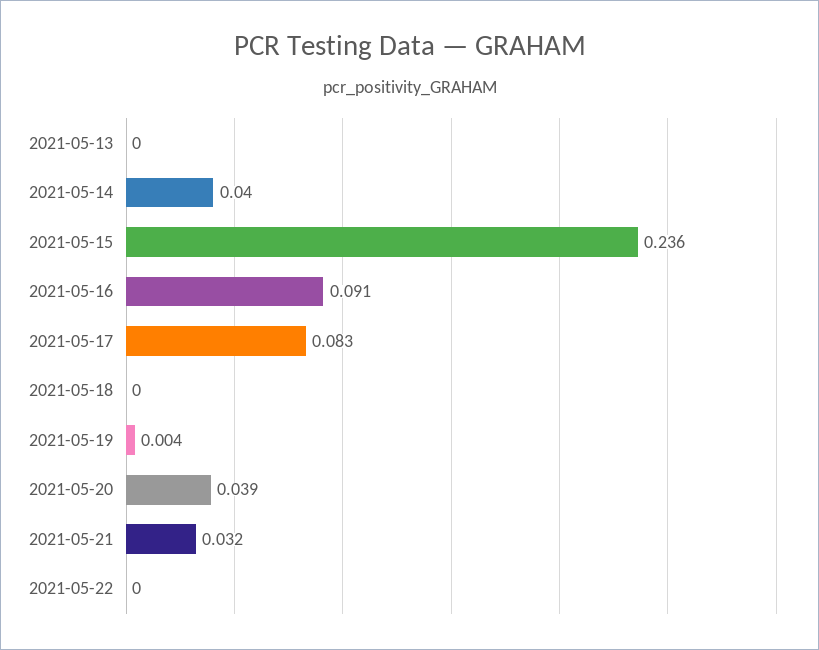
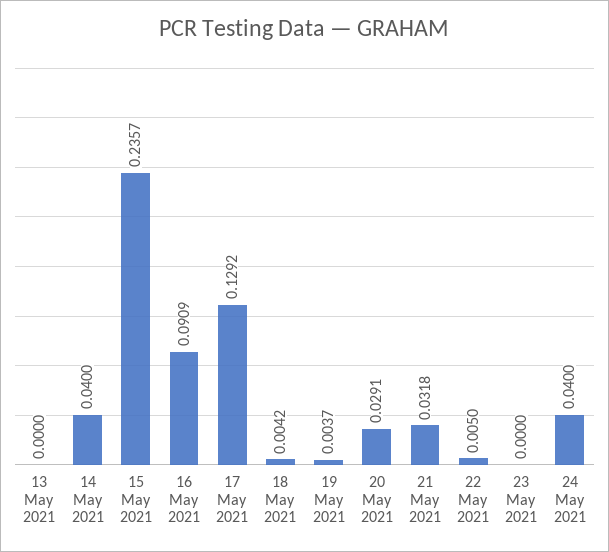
2021-05-17: 0.083 -> 0.1292
2021-05-18: 0 -> 0.0042
2021-05-20: 0.039 -> 0.0291
2021-05-22: 0 -> 0.005
23 May 2021: none -> 0
24 May 2021: none -> 0.04

